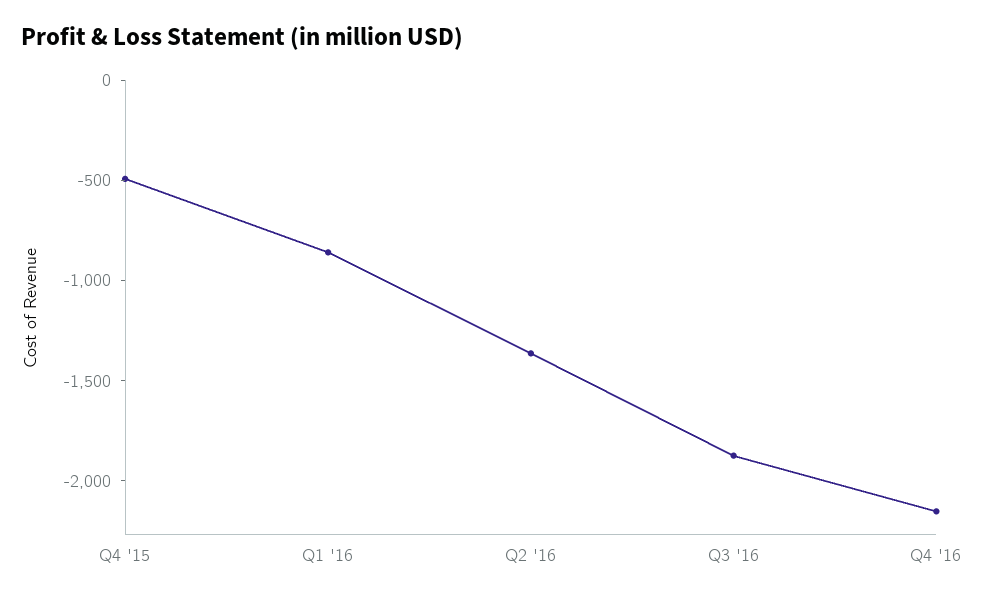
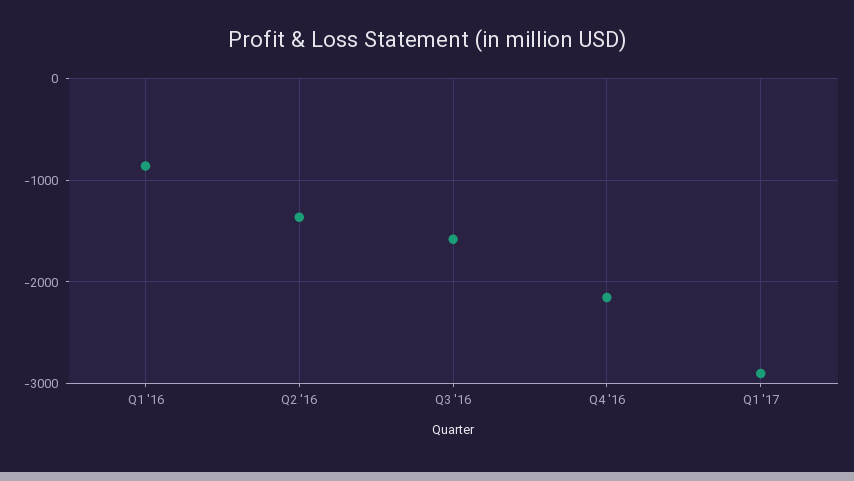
Q4 '15: -500 -> none
Q3 '16: -1900 -> -1600
Q1 '17: none -> -2900

